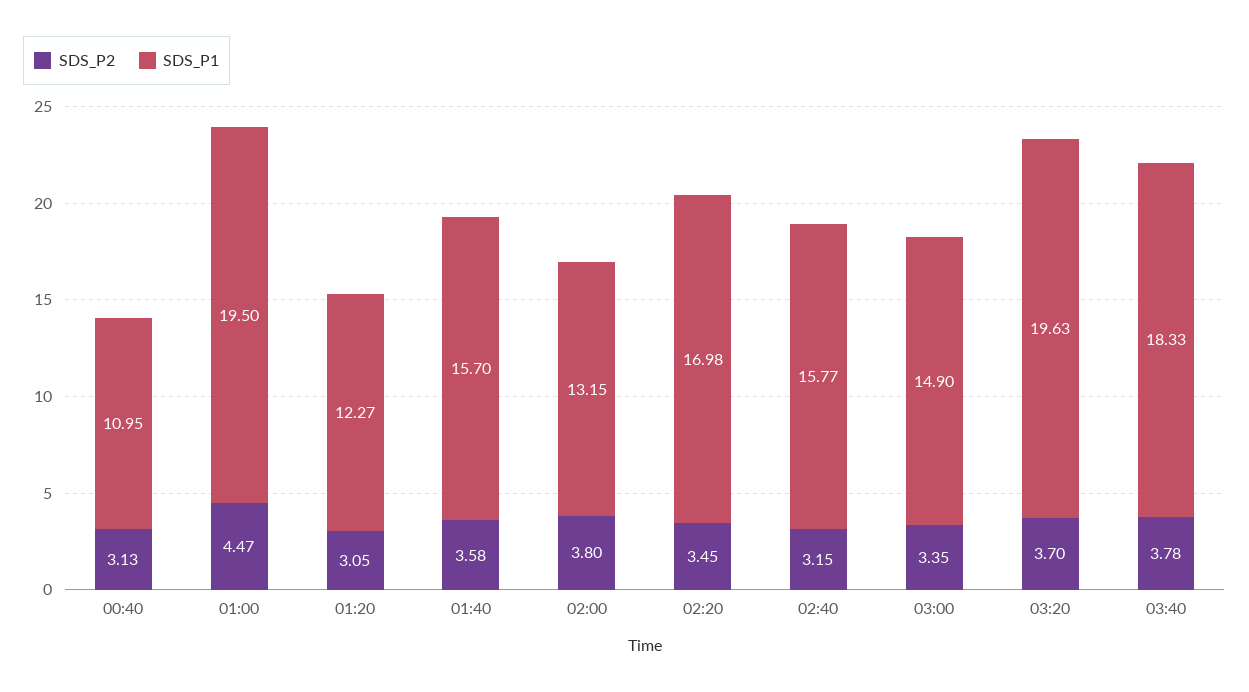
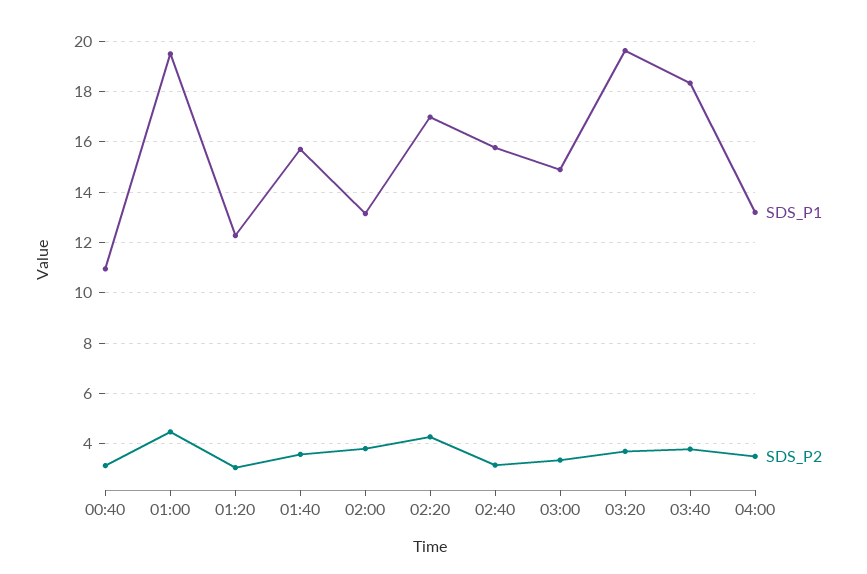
SDS_P2, 02:20: 3.45 -> 4.25
SDS_P1, 04:00: none -> 13.25
SDS_P2, 04:00: none -> 3.5

